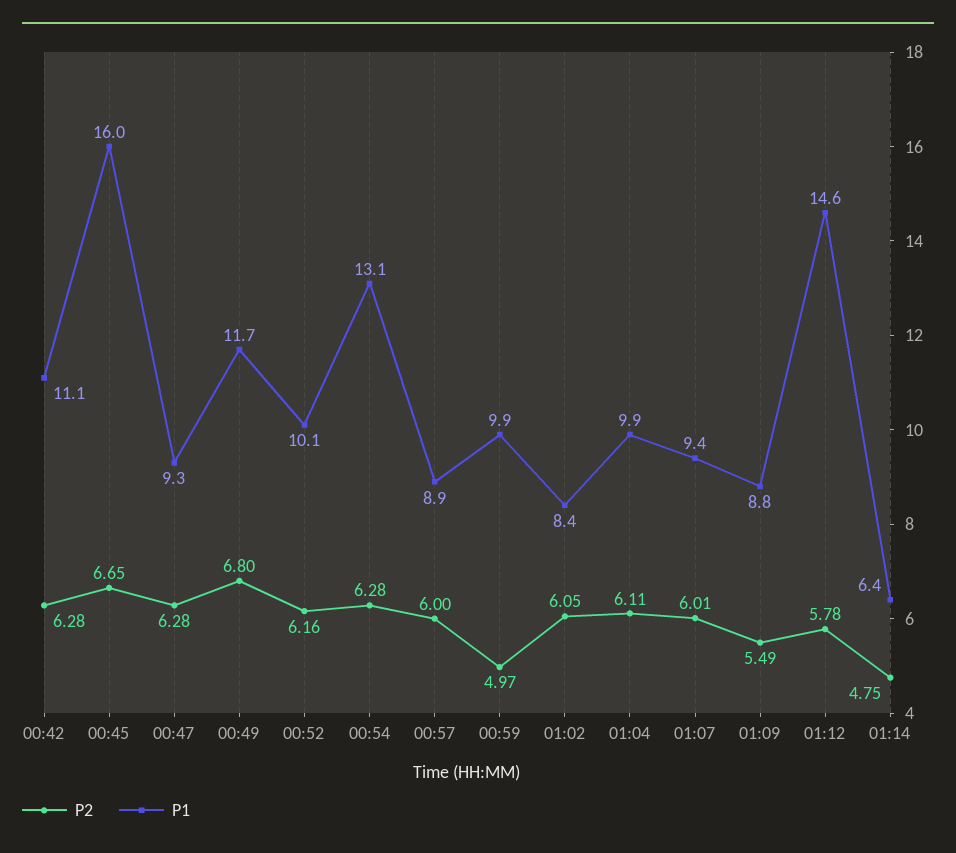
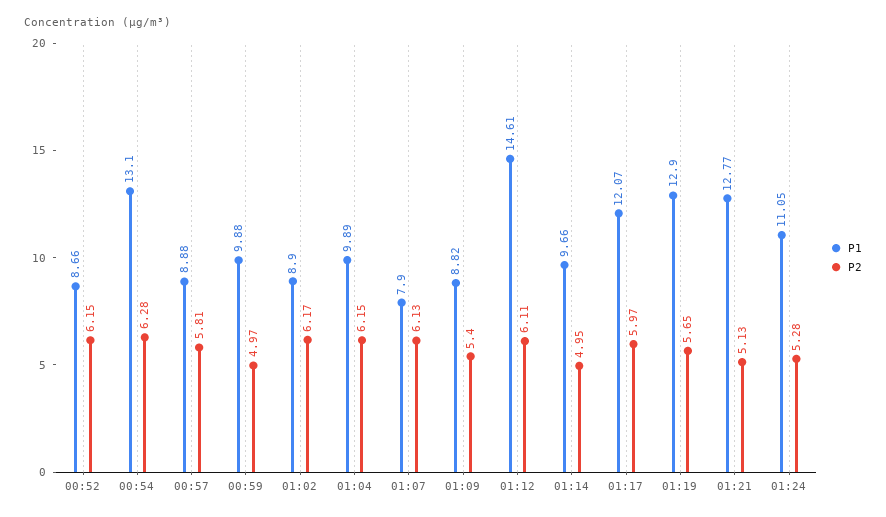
P2, 00:42: 6.28 -> none
P1, 00:42: 11.1 -> none
P2, 00:45: 6.65 -> none
P1, 00:45: 16 -> none
P2, 00:47: 6.28 -> none
P1, 00:47: 9.3 -> none
P2, 00:49: 6.8 -> none
P1, 00:49: 11.7 -> none
P2, 00:52: 6.16 -> 6.15
P1, 00:52: 10.1 -> 8.66
P2, 00:57: 6 -> 5.81
P2, 01:02: 6.05 -> 6.17
P1, 01:02: 8.4 -> 8.9
P2, 01:04: 6.11 -> 6.15
P2, 01:07: 6.01 -> 6.13
P1, 01:07: 9.4 -> 7.9
P2, 01:09: 5.49 -> 5.4
P2, 01:12: 5.78 -> 6.11
P2, 01:14: 4.75 -> 4.95
P1, 01:14: 6.4 -> 9.66
P1, 01:17: none -> 12.07
P2, 01:17: none -> 5.97
P1, 01:19: none -> 12.9
P2, 01:19: none -> 5.65
P1, 01:21: none -> 12.77
P2, 01:21: none -> 5.13
P1, 01:24: none -> 11.05
P2, 01:24: none -> 5.28

